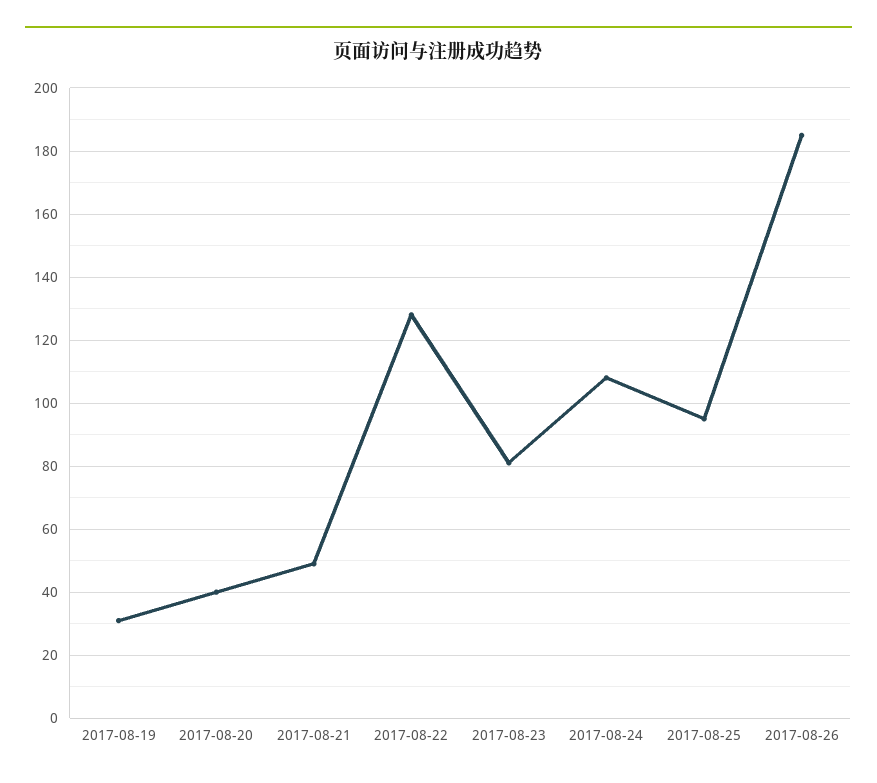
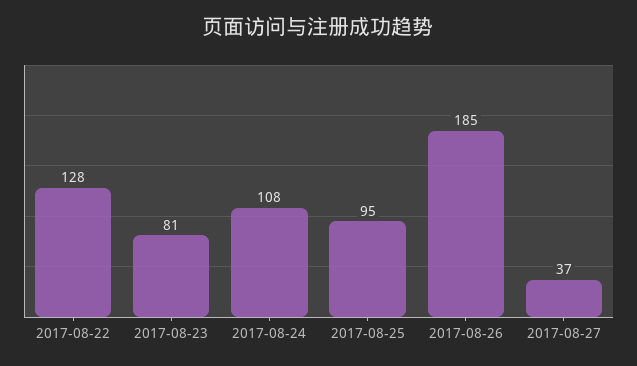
2017-08-19: 30 -> none
2017-08-20: 40 -> none
2017-08-21: 50 -> none
2017-08-27: none -> 37

